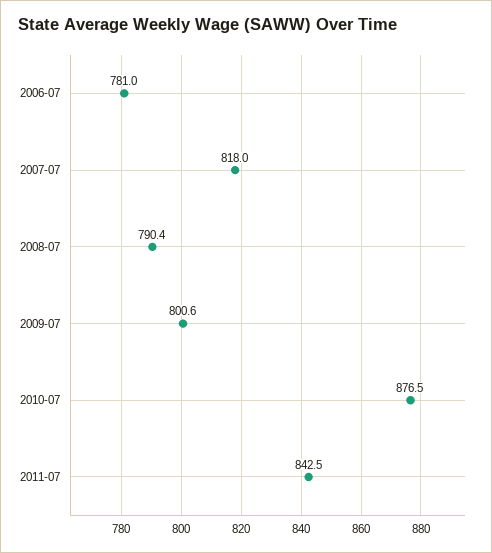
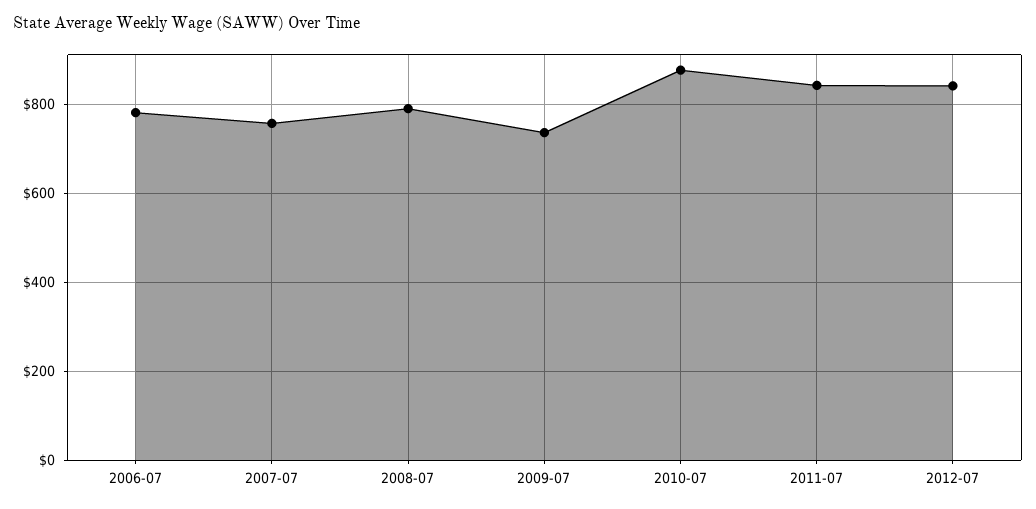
2007-07: 818 -> 760
2009-07: 800.6 -> 740
2012-07: none -> 840

